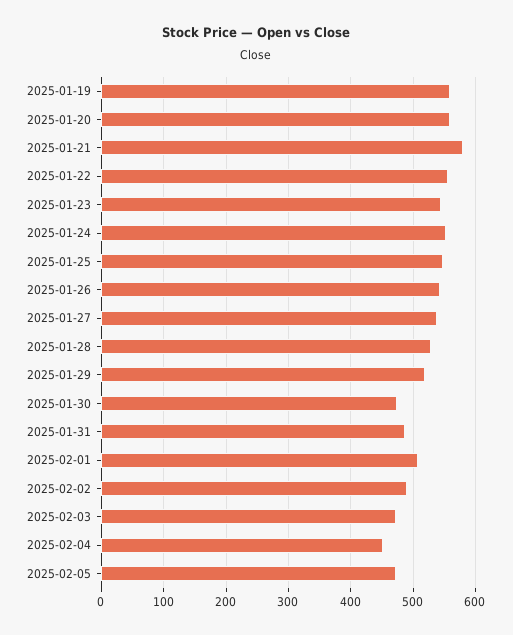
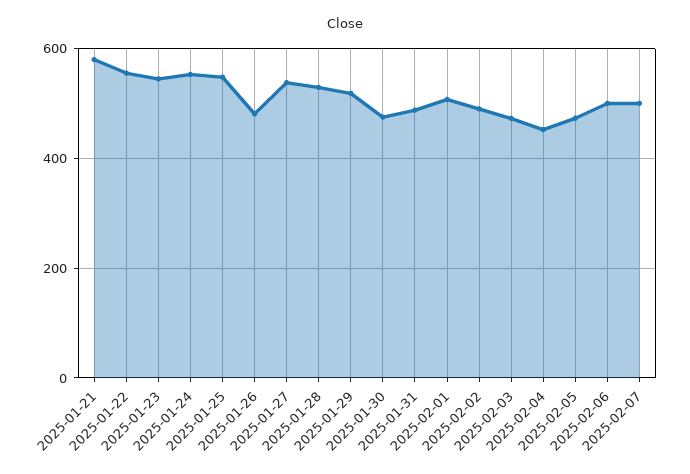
2025-01-19: 560 -> none
2025-01-20: 560 -> none
2025-01-26: 540 -> 480
2025-02-06: none -> 500
2025-02-07: none -> 500

